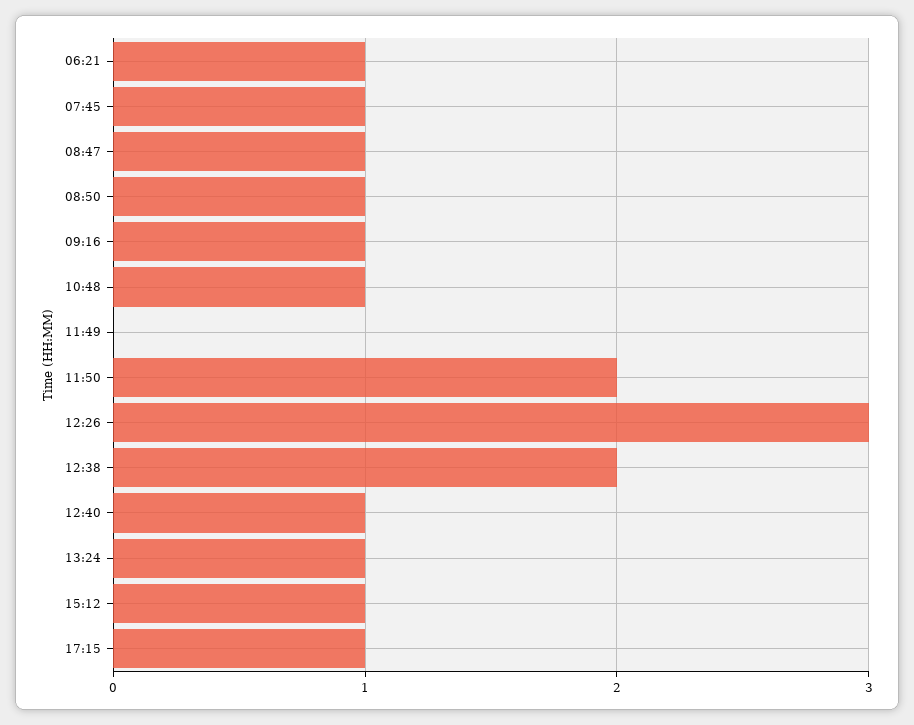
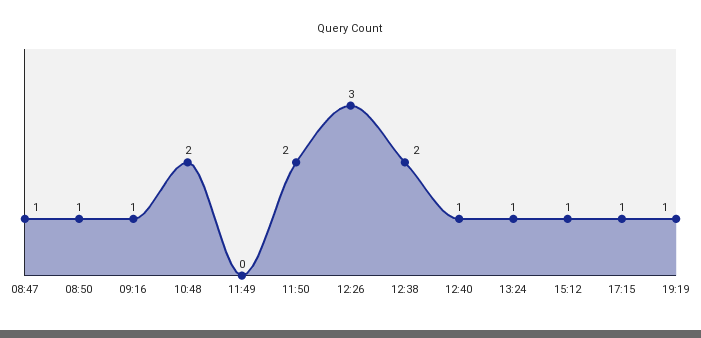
06:21: 1 -> none
07:45: 1 -> none
10:48: 1 -> 2
19:19: none -> 1

